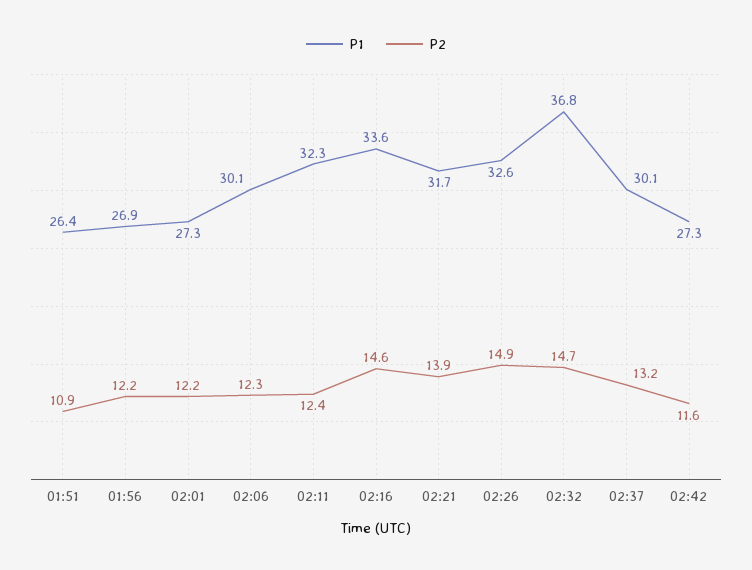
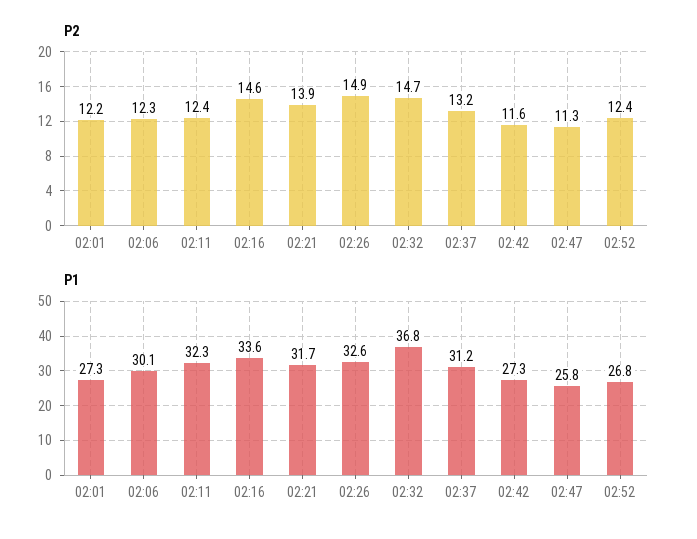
P1, 01:51: 26.4 -> none
P2, 01:51: 10.9 -> none
P1, 01:56: 26.9 -> none
P2, 01:56: 12.2 -> none
P1, 02:37: 30.1 -> 31.2
P2, 02:47: none -> 11.3
P2, 02:52: none -> 12.4
P1, 02:47: none -> 25.8
P1, 02:52: none -> 26.8

